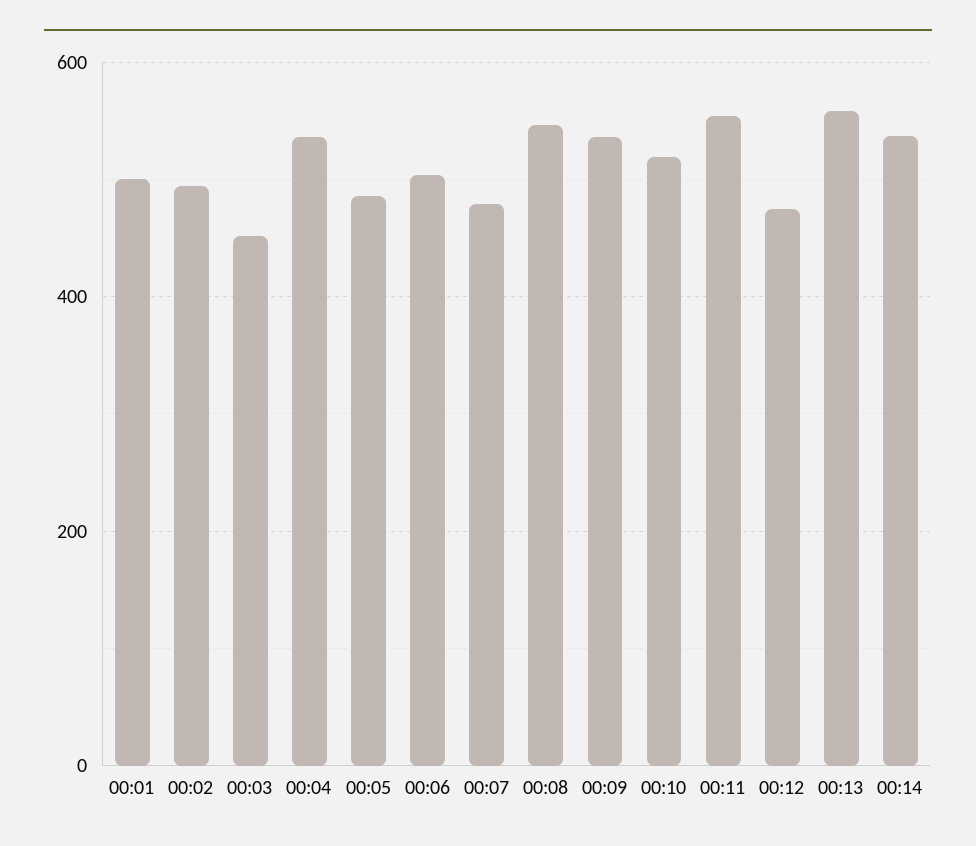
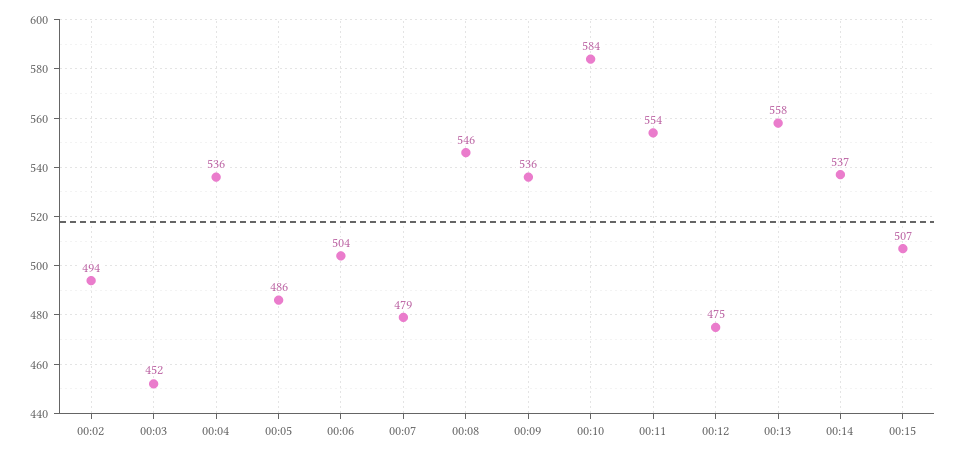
00:01: 500 -> none
00:10: 520 -> 584
00:15: none -> 507

